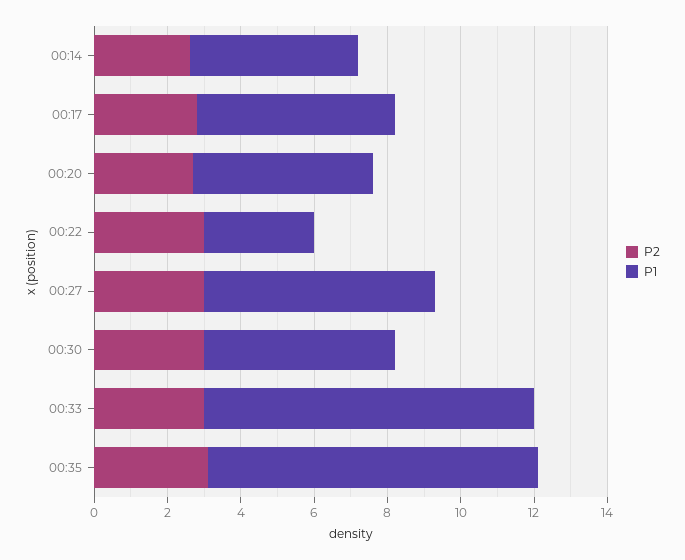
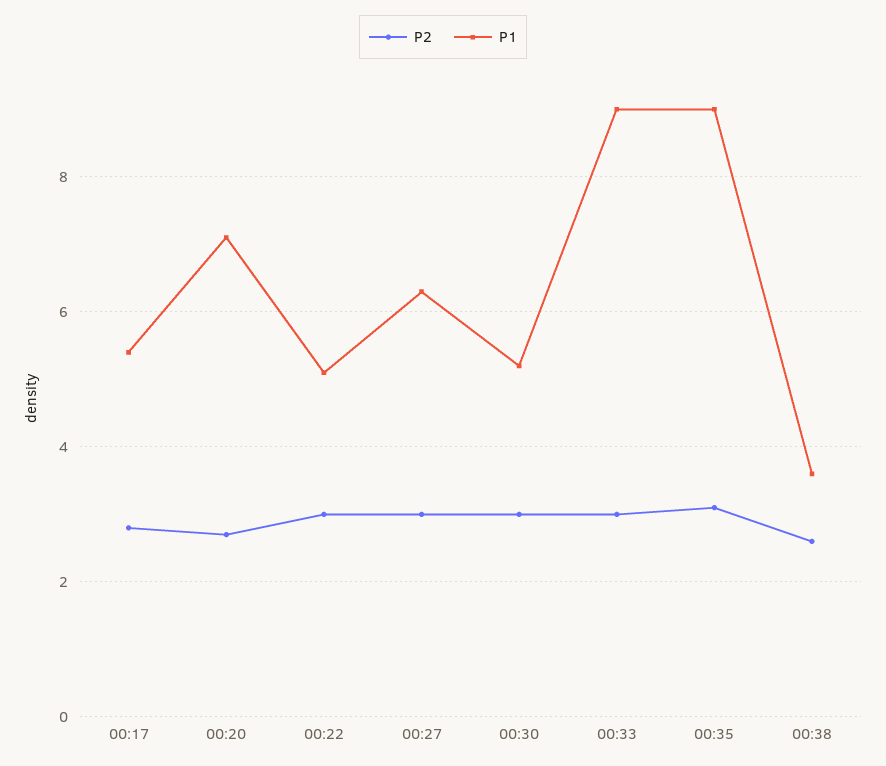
P2, 00:14: 2.5 -> none
P1, 00:14: 4.5 -> none
P1, 00:20: 5 -> 7
P1, 00:22: 3 -> 5
P2, 00:38: none -> 2.5
P1, 00:38: none -> 3.5

